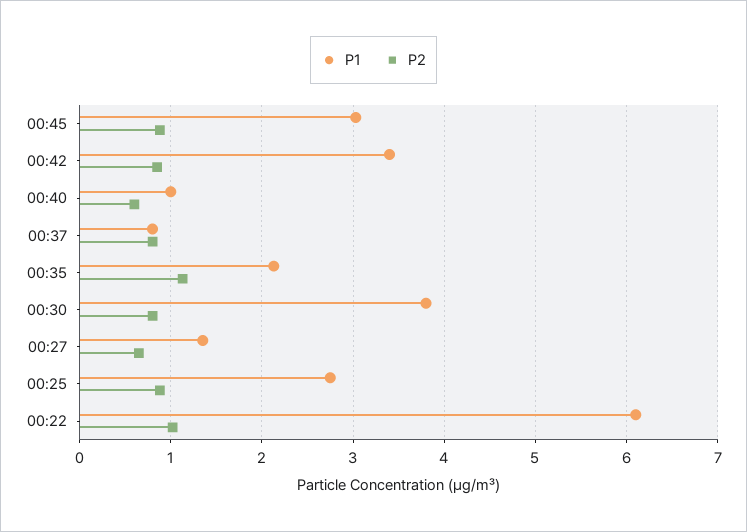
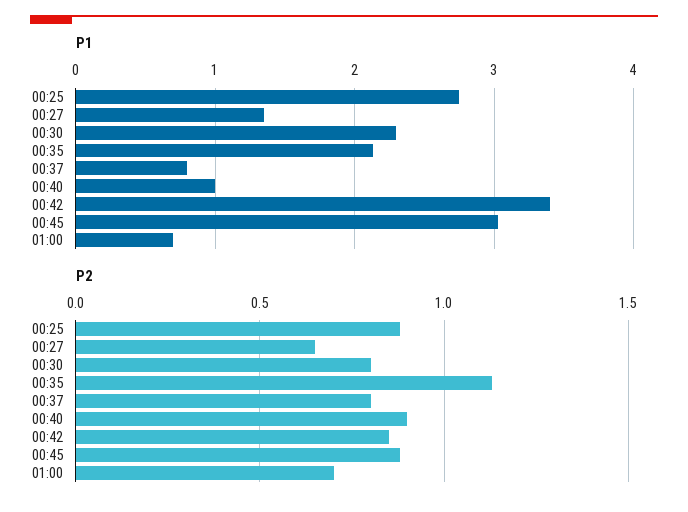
P2, 00:40: 0.6 -> 0.9
P1, 00:30: 3.8 -> 2.3
P1, 00:22: 6.1 -> none
P2, 00:22: 1 -> none
P1, 01:00: none -> 0.7
P2, 01:00: none -> 0.7

